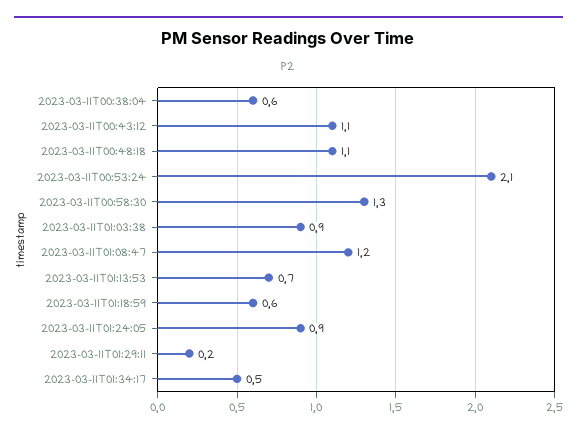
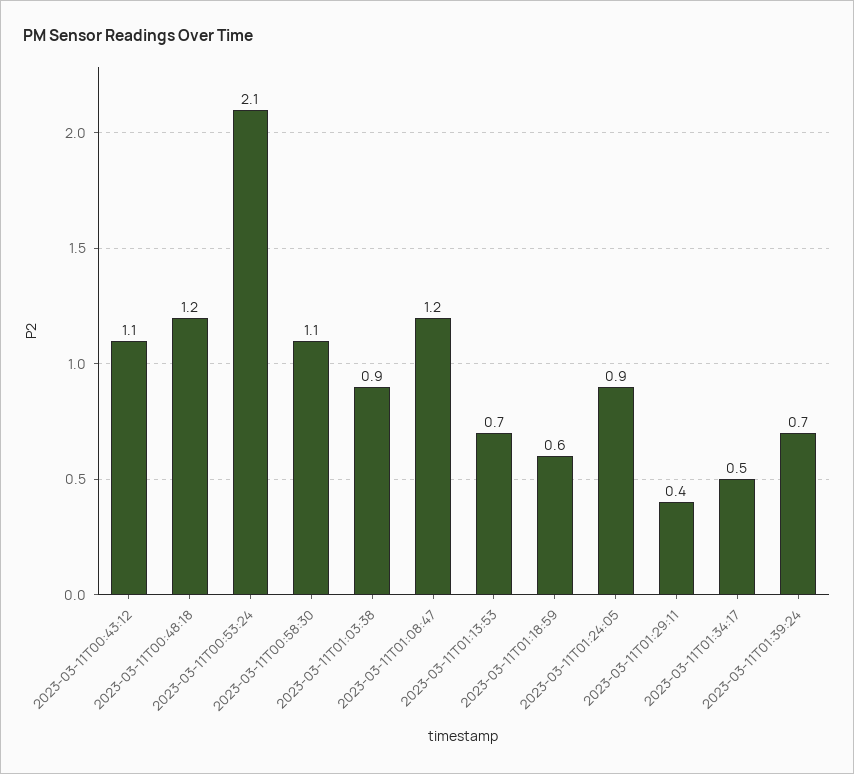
2023-03-11T00:38:04: 0.6 -> none
2023-03-11T00:48:18: 1.1 -> 1.2
2023-03-11T00:58:30: 1.3 -> 1.1
2023-03-11T01:29:11: 0.2 -> 0.4
2023-03-11T01:39:24: none -> 0.7

